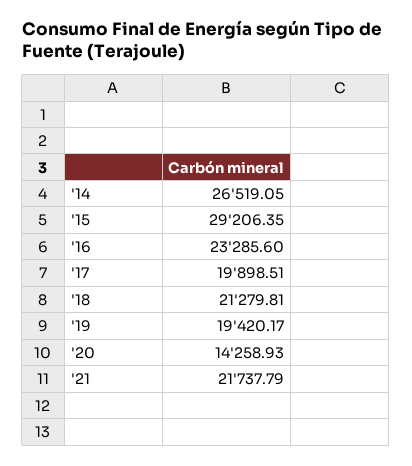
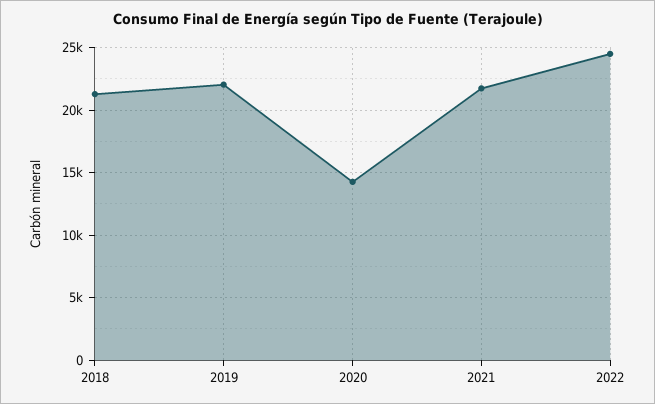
'14: 26519.05 -> none
'15: 29206.35 -> none
'16: 23285.6 -> none
'17: 19898.51 -> none
'19: 19420.17 -> 22000
2022: none -> 24500

